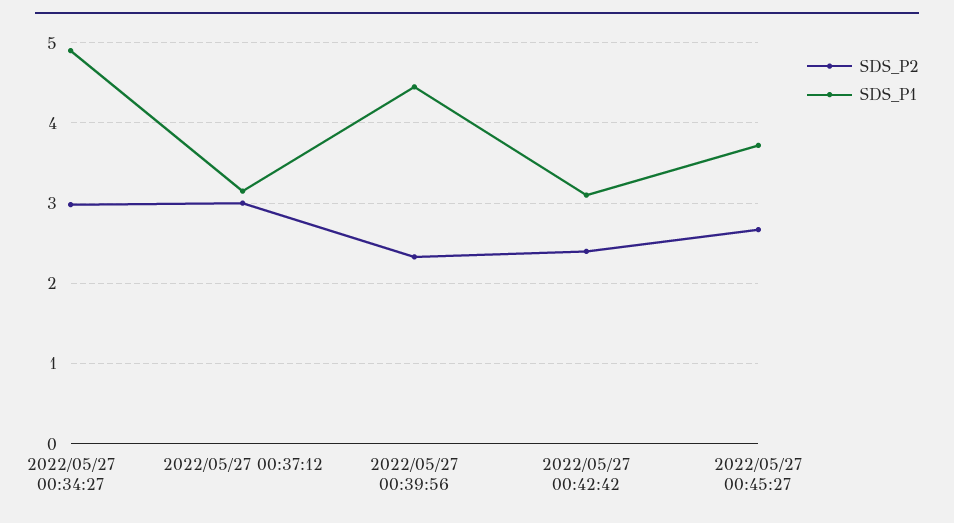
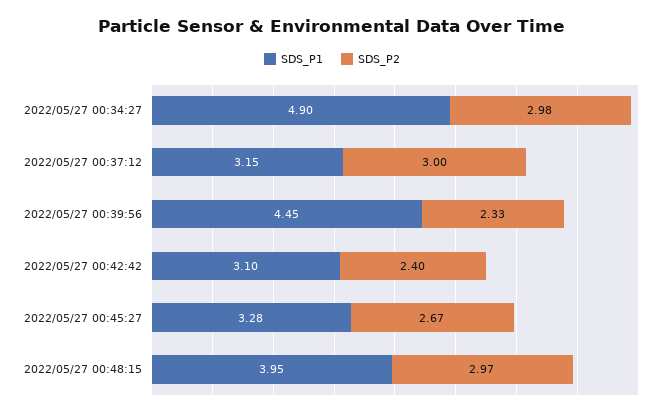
SDS_P1, 2022/05/27 00:45:27: 3.7 -> 3.28
SDS_P1, 2022/05/27 00:48:15: none -> 3.95
SDS_P2, 2022/05/27 00:48:15: none -> 2.97

